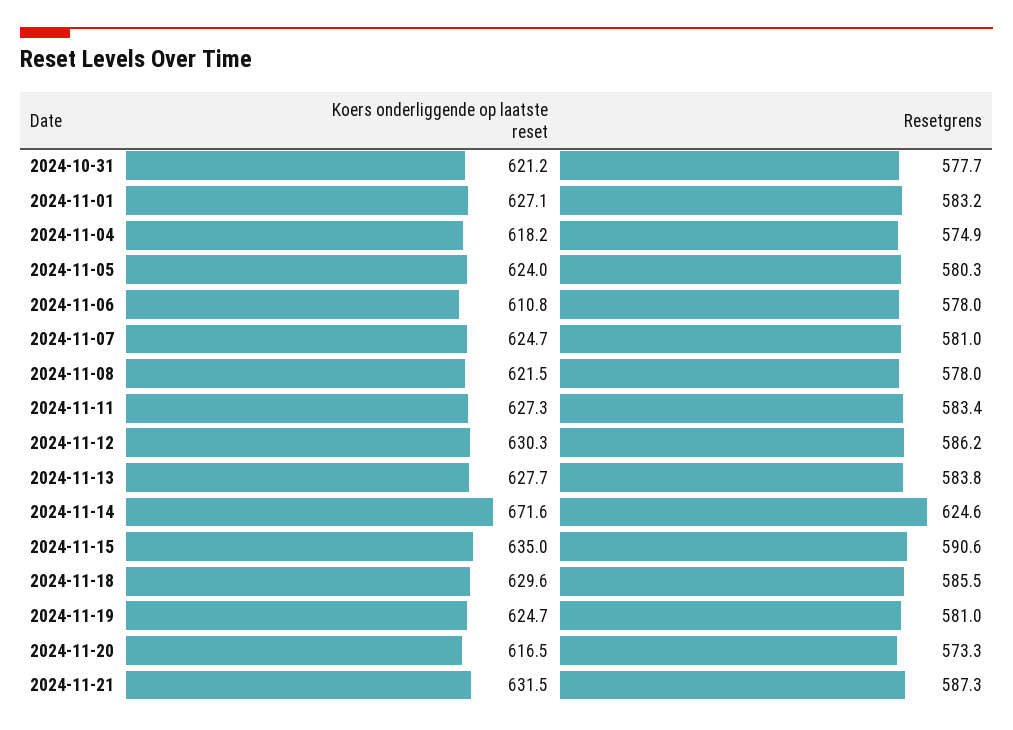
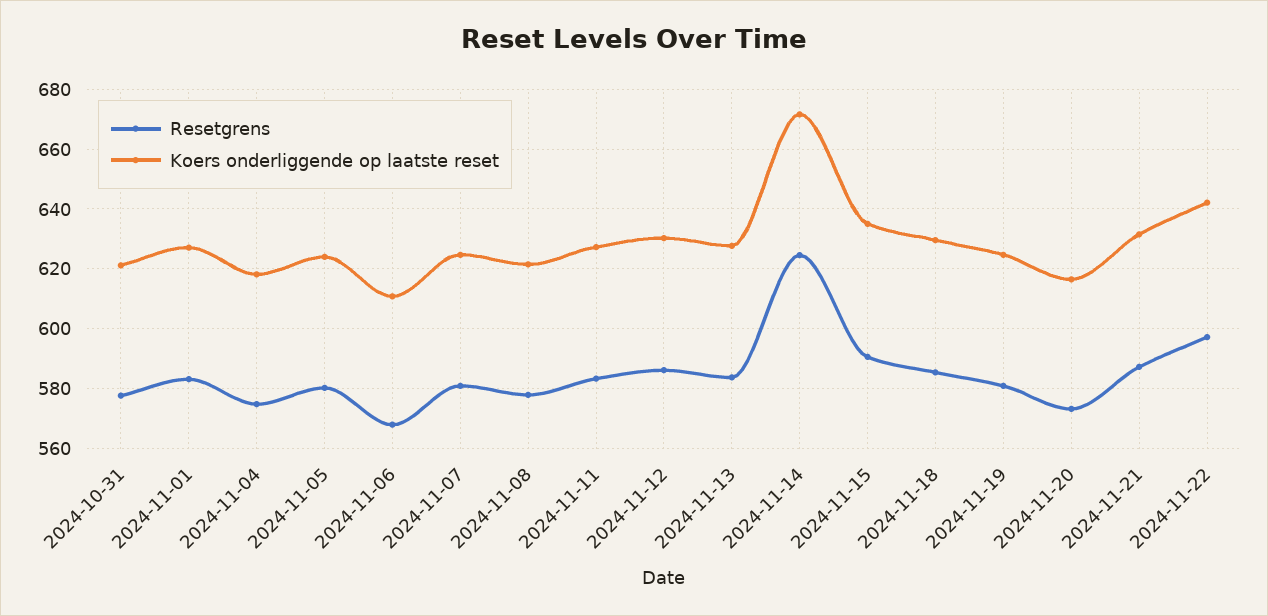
Resetgrens, 2024-11-06: 578 -> 567.5
Resetgrens, 2024-11-22: none -> 597.5
Koers onderliggende op laatste reset, 2024-11-22: none -> 642.5

